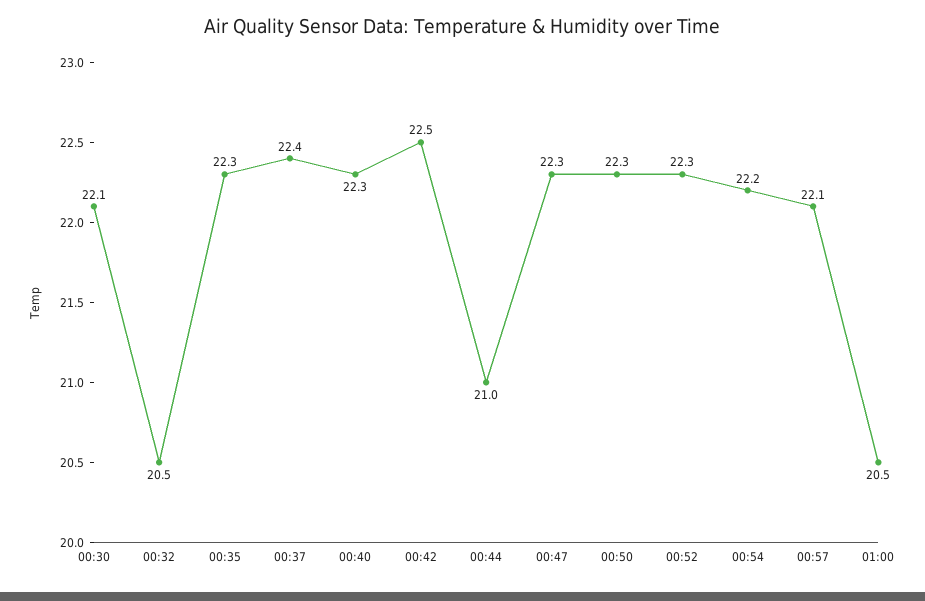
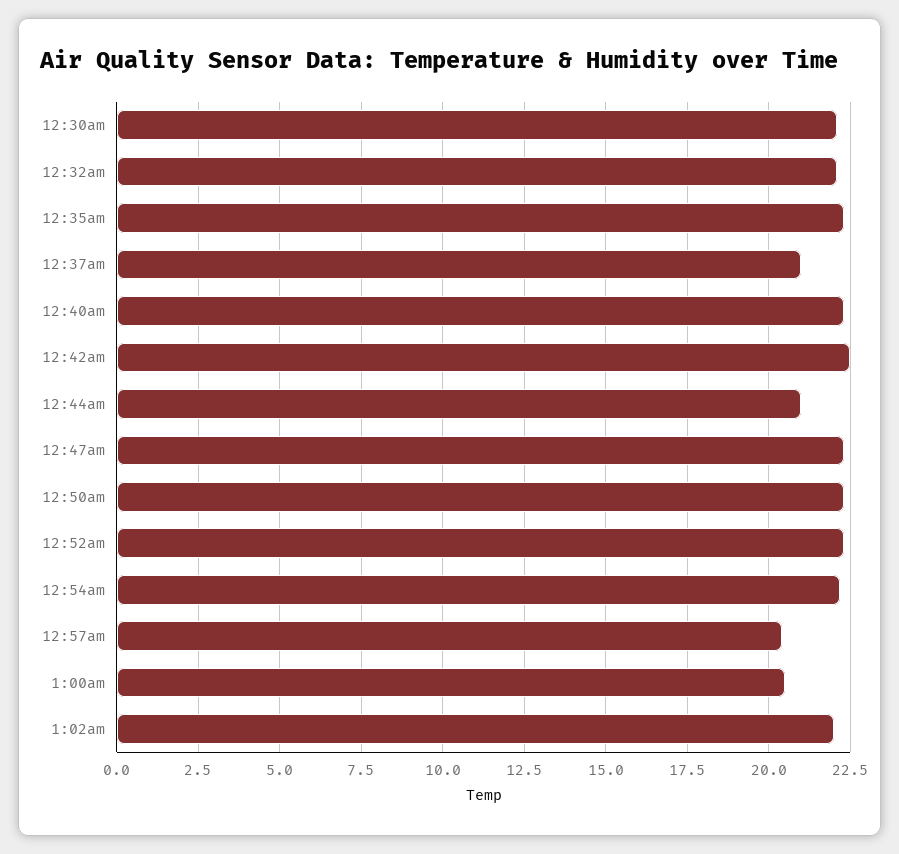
00:32: 20.5 -> 22
00:37: 22.4 -> 21
00:57: 22.1 -> 20.5
1:02am: none -> 22

